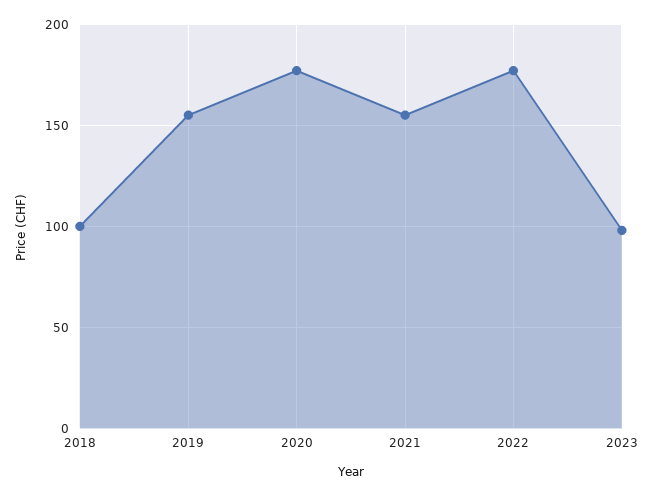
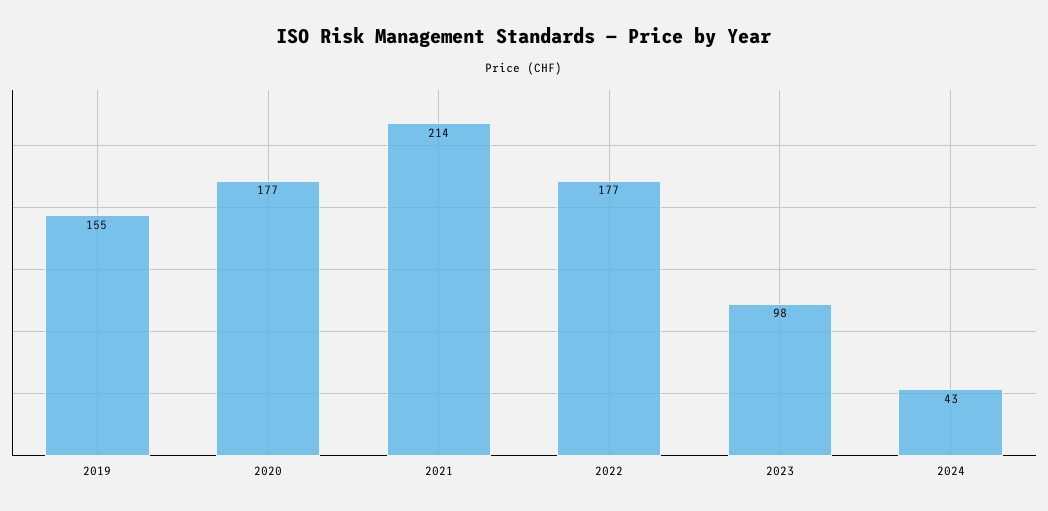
2018: 100 -> none
2021: 155 -> 214
2024: none -> 43

